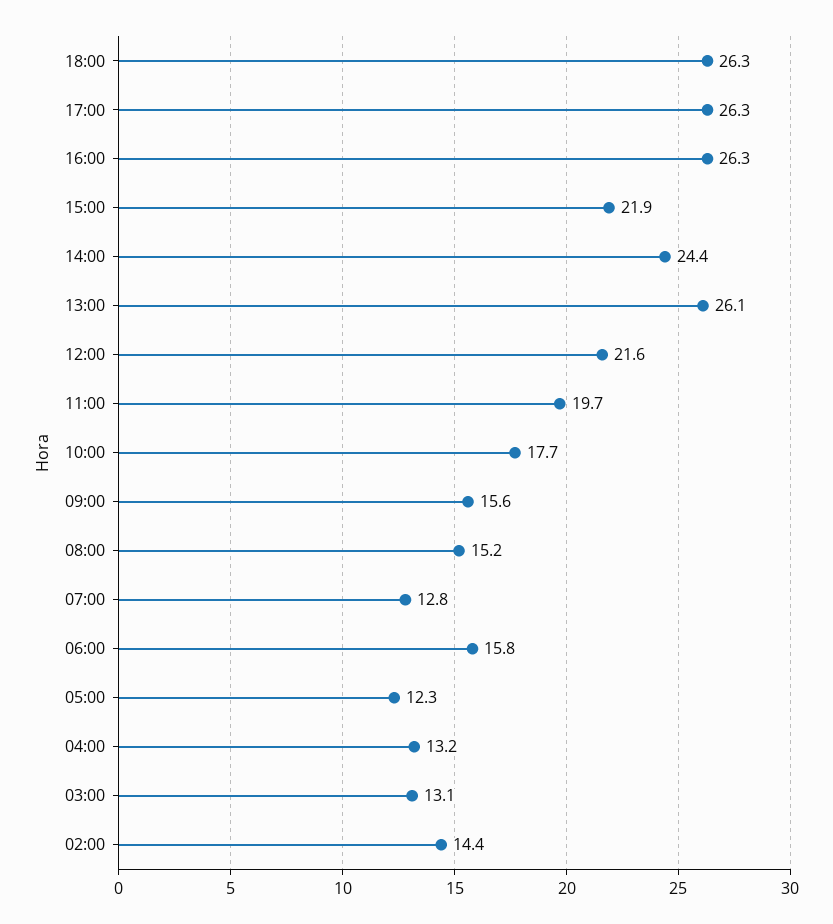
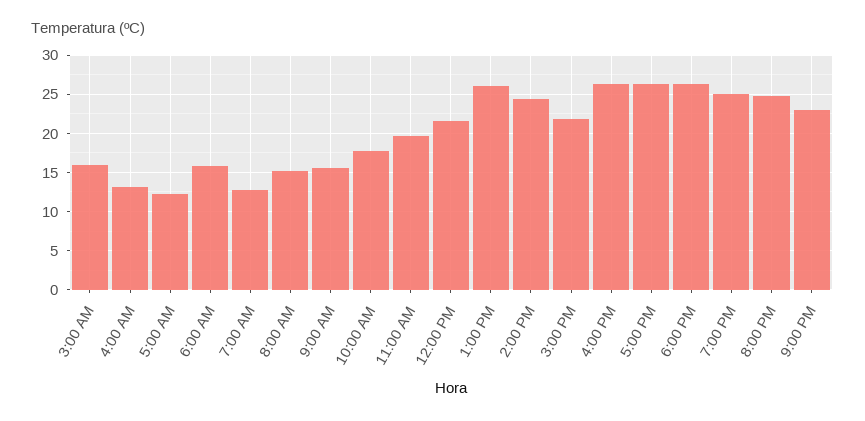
03:00: 13.1 -> 16
02:00: 14.4 -> none
7:00 PM: none -> 25
8:00 PM: none -> 25
9:00 PM: none -> 23

